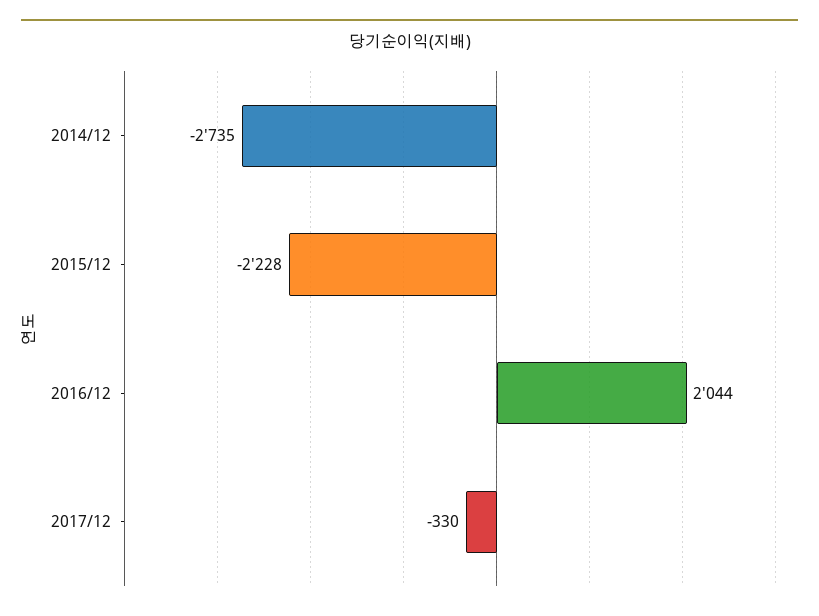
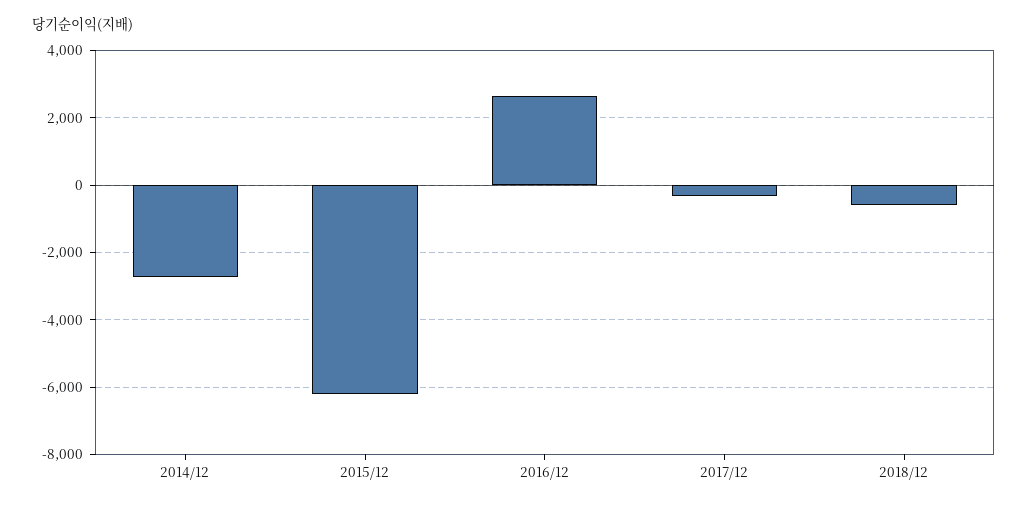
2015/12: -2228 -> -6200
2016/12: 2044 -> 2600
2018/12: none -> -600

